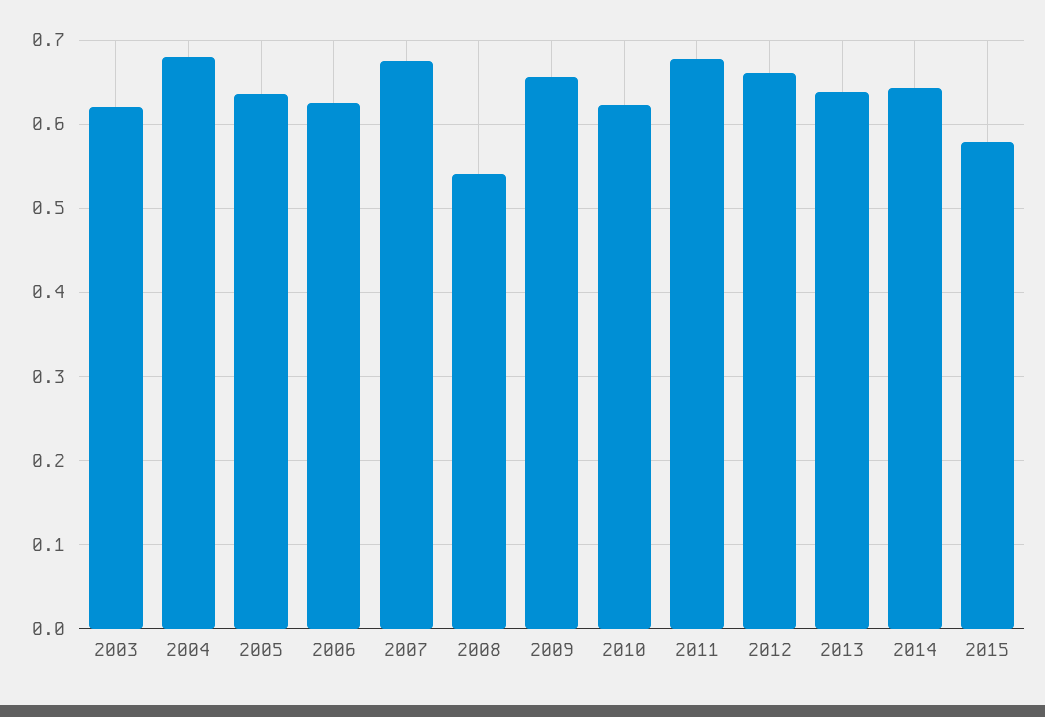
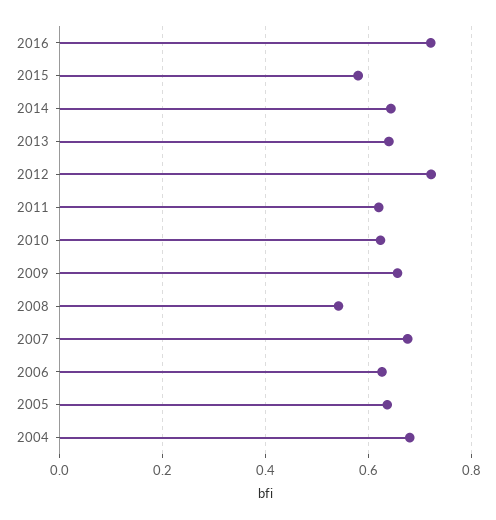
2003: 0.62 -> none
2011: 0.68 -> 0.62
2012: 0.66 -> 0.72
2016: none -> 0.72

